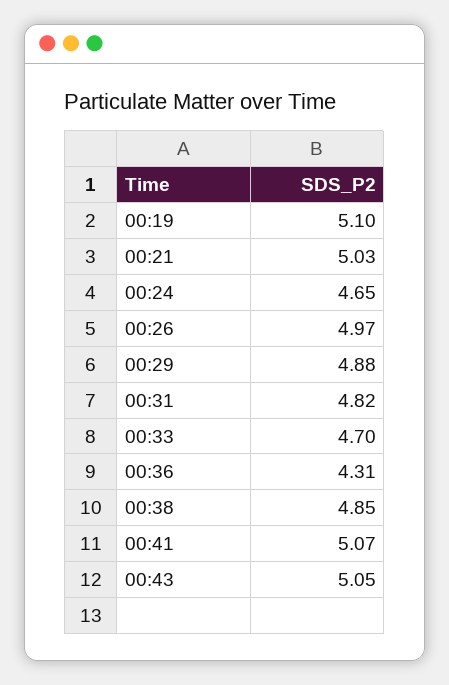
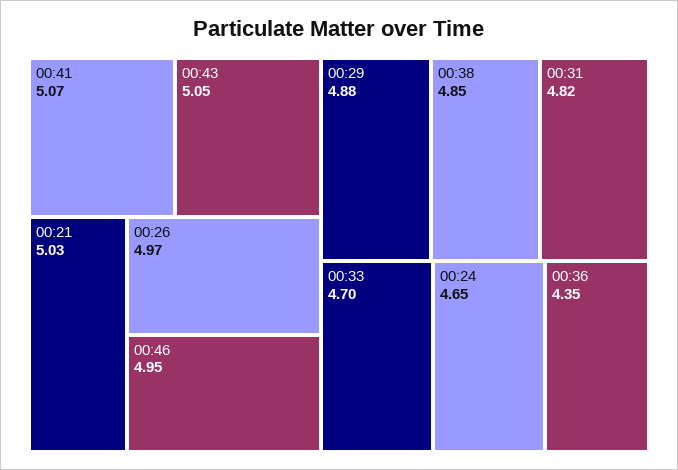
00:19: 5.1 -> none
00:36: 4.31 -> 4.35
00:46: none -> 4.95

